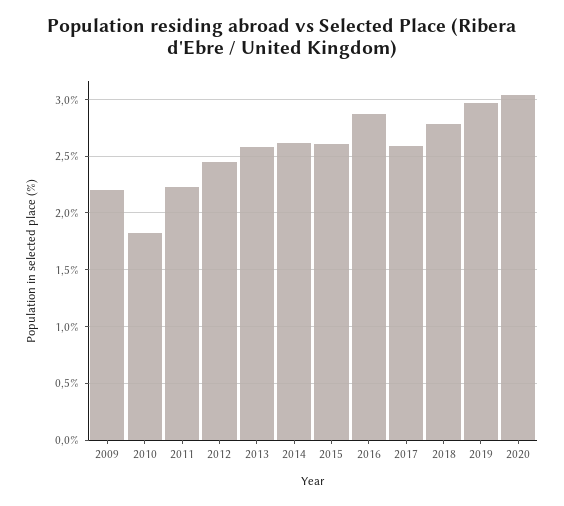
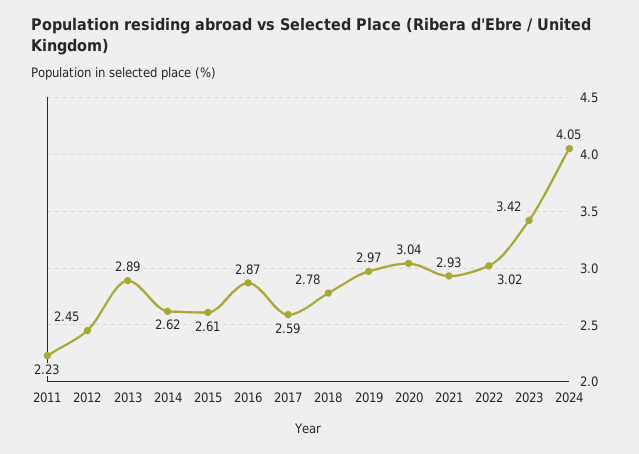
2009: 2.2 -> none
2010: 1.8 -> none
2013: 2.6 -> 2.89
2021: none -> 2.93
2022: none -> 3.02
2023: none -> 3.42
2024: none -> 4.05

